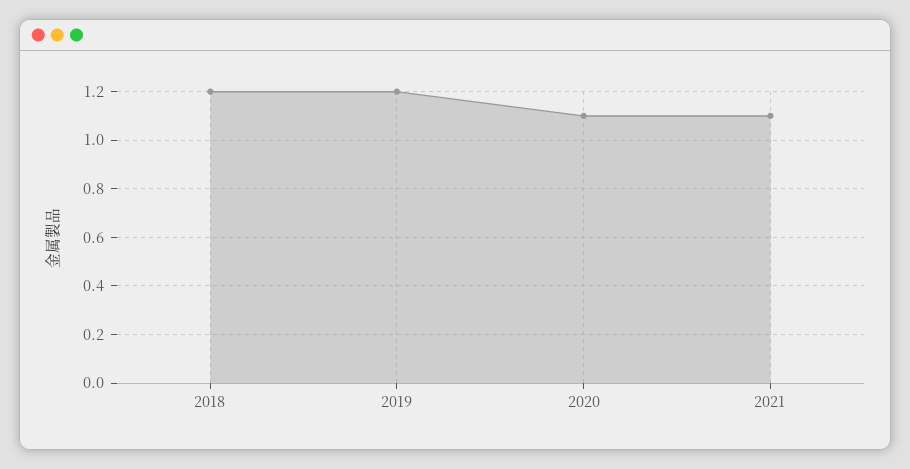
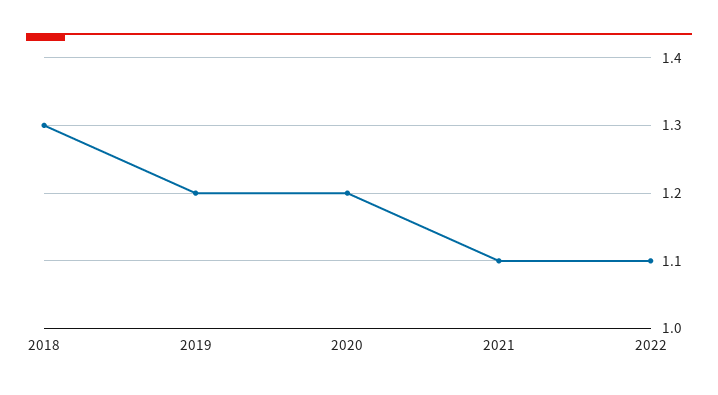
2018: 1.2 -> 1.3
2020: 1.1 -> 1.2
2022: none -> 1.1

